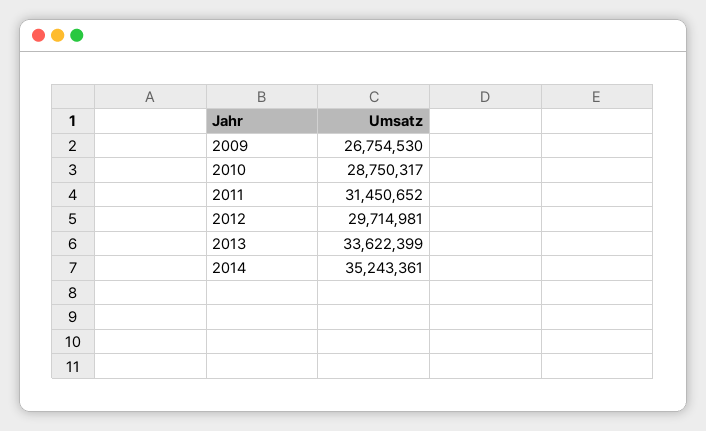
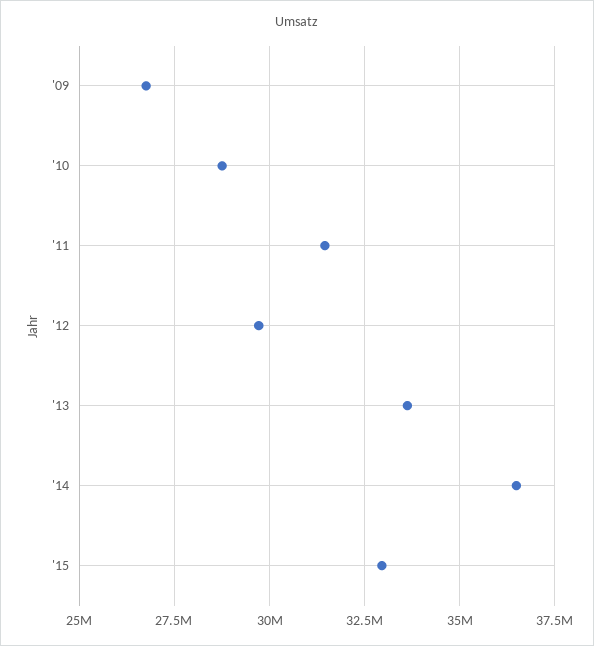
2014: 35243361 -> 36500000
'15: none -> 33000000

